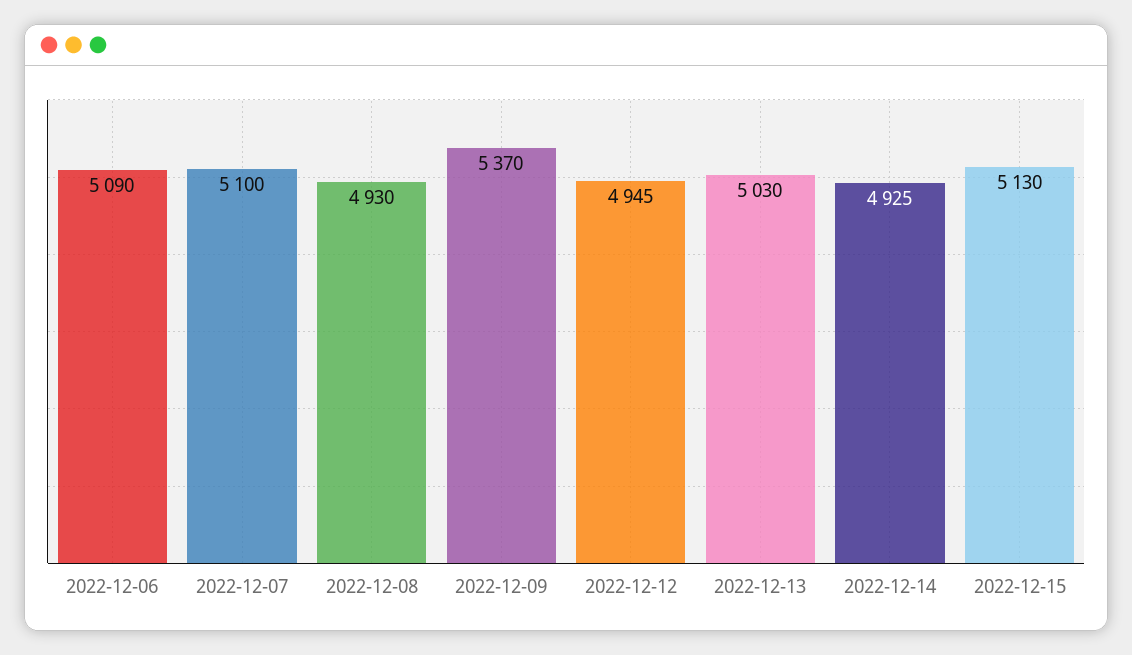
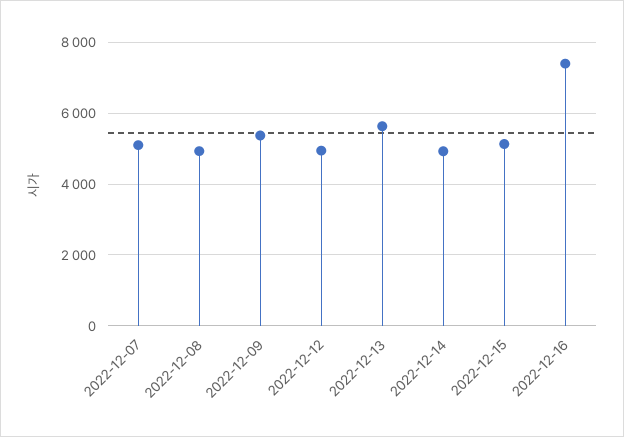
2022-12-06: 5090 -> none
2022-12-13: 5030 -> 5600
2022-12-16: none -> 7400

